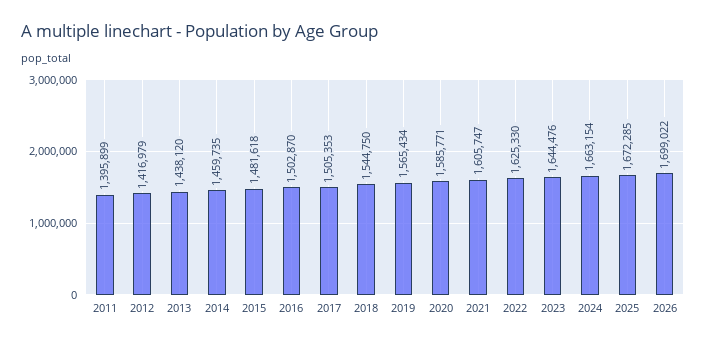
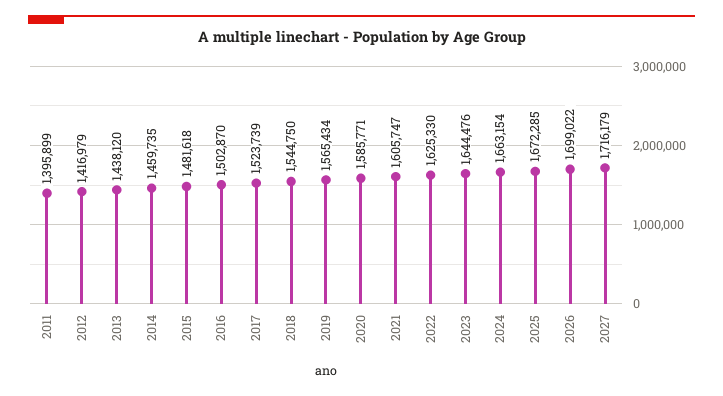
2017: 1505353 -> 1523739
2027: none -> 1716179

